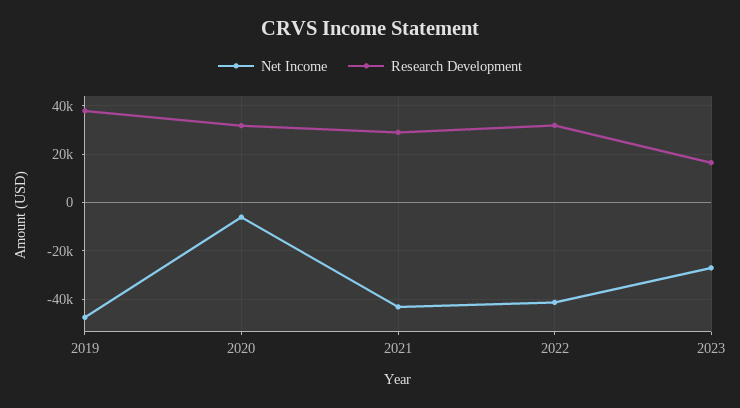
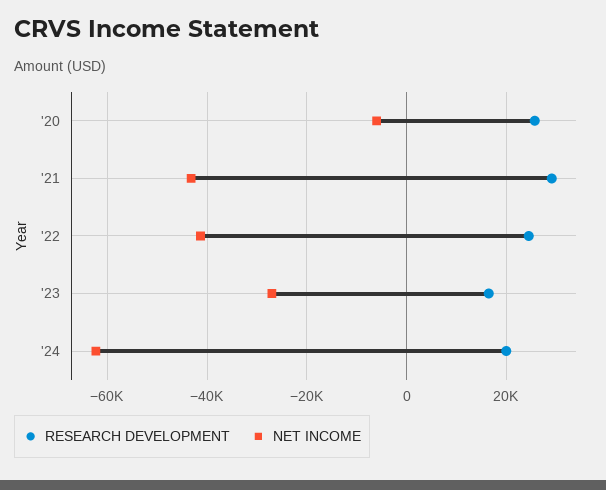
Net Income, 2019: -47500 -> none
Research Development, 2019: 37500 -> none
Research Development, 2020: 32500 -> 26000
Research Development, 2022: 32500 -> 24000
Research Development, '24: none -> 20000
Net Income, '24: none -> -62000

